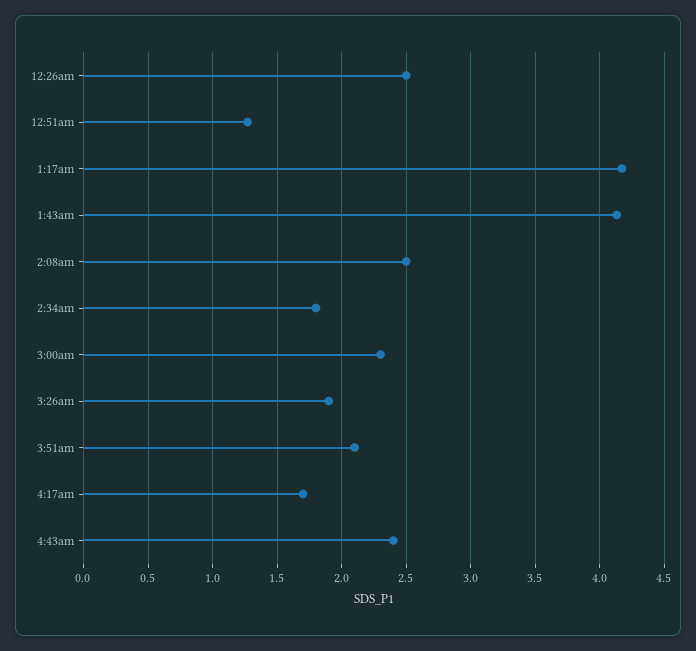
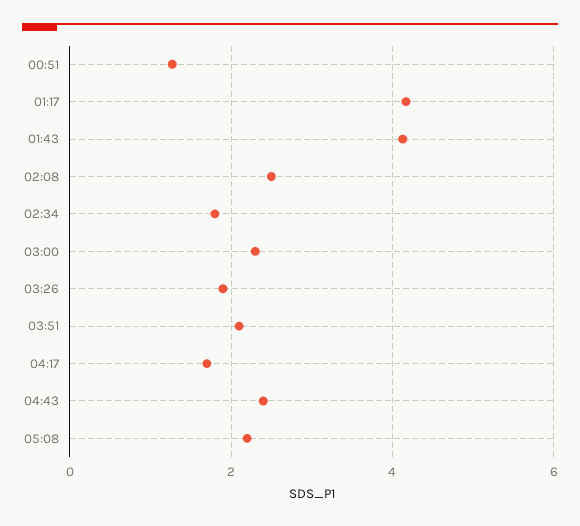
12:26am: 2.5 -> none
05:08: none -> 2.2

